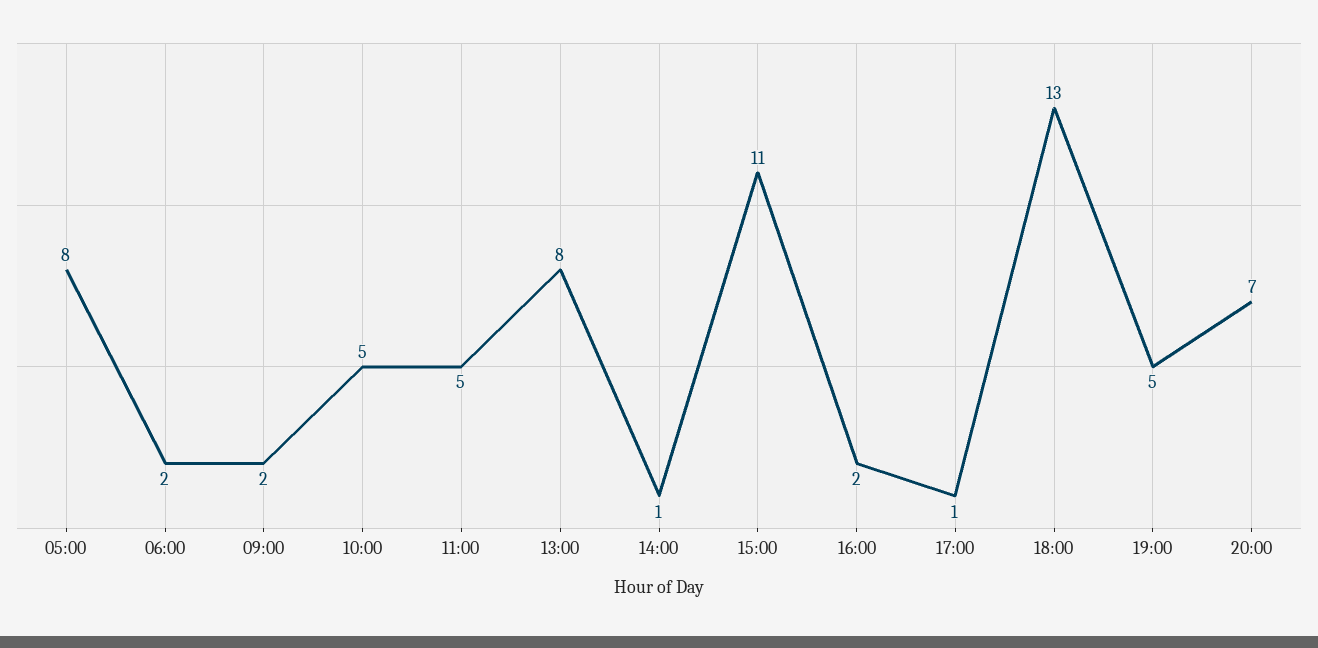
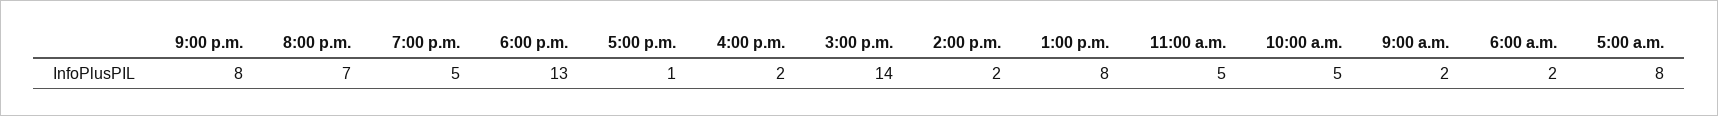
14:00: 1 -> 2
15:00: 11 -> 14
9:00 p.m.: none -> 8

